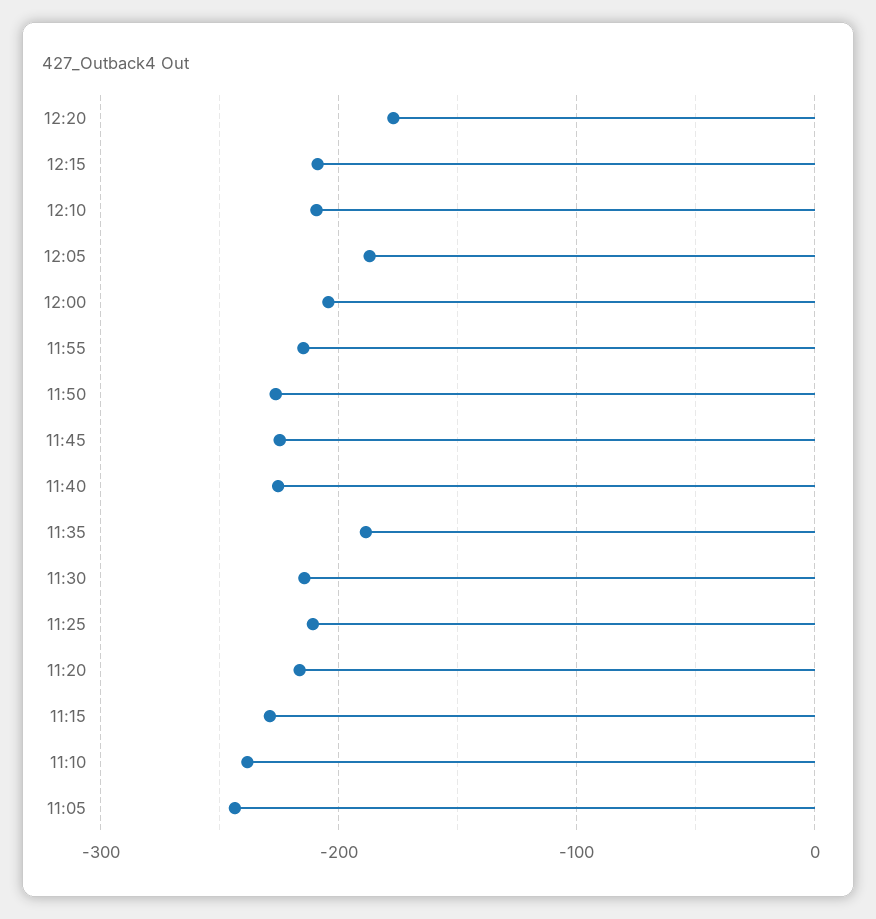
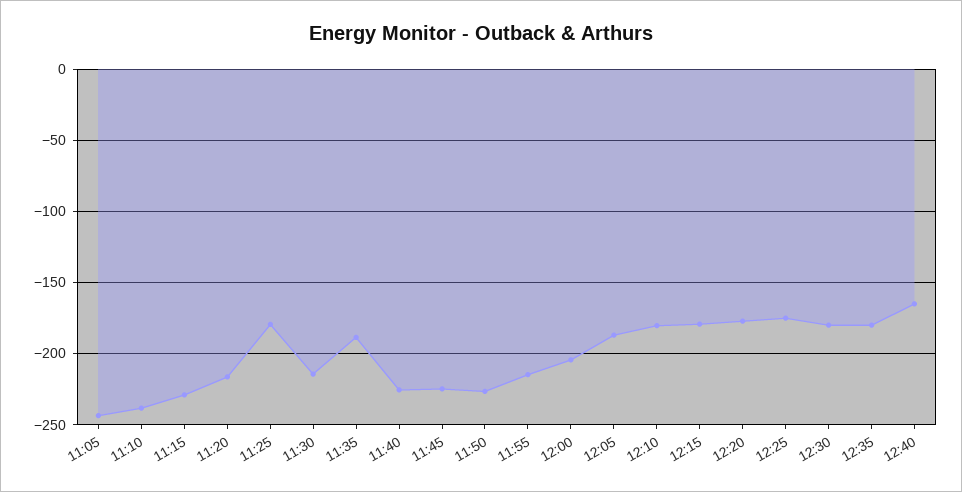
12:15: -210 -> -180
12:10: -210 -> -180
11:25: -210 -> -180
12:25: none -> -175
12:30: none -> -180
12:35: none -> -180
12:40: none -> -165

